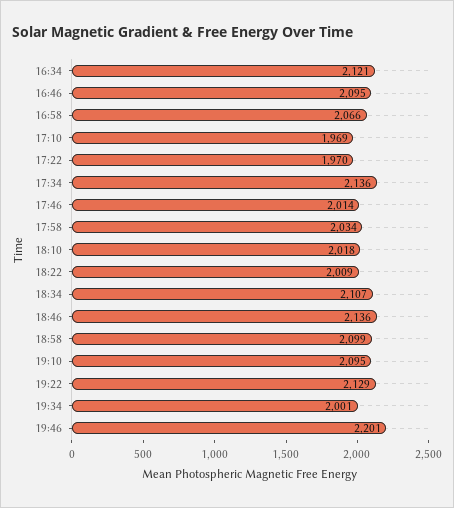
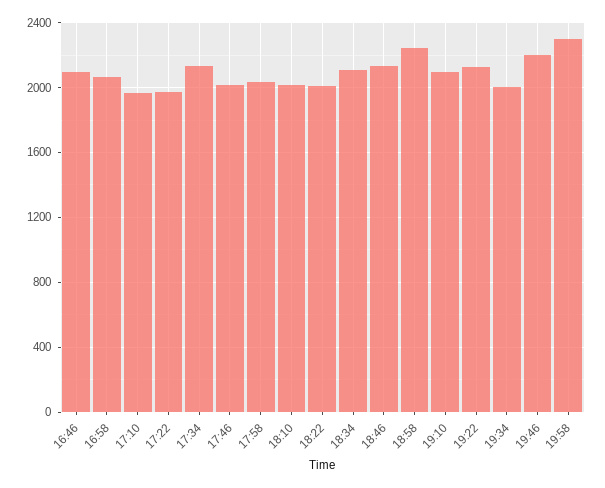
16:34: 2121 -> none
18:58: 2099 -> 2250
19:58: none -> 2300

